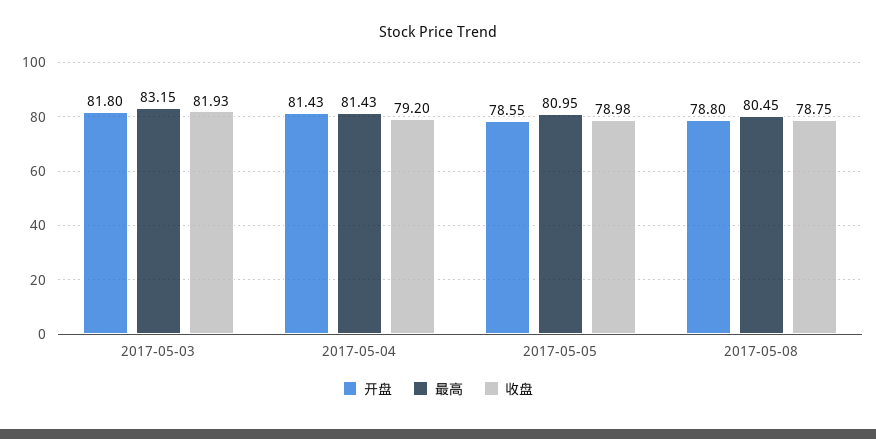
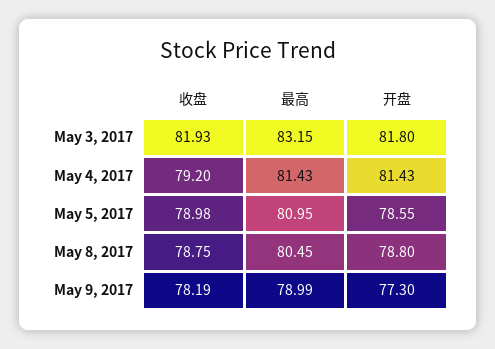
收盘, May 9, 2017: none -> 78.19
最高, May 9, 2017: none -> 78.99
开盘, May 9, 2017: none -> 77.3

